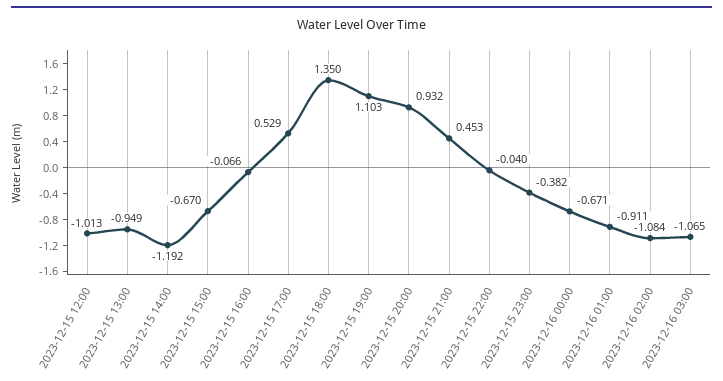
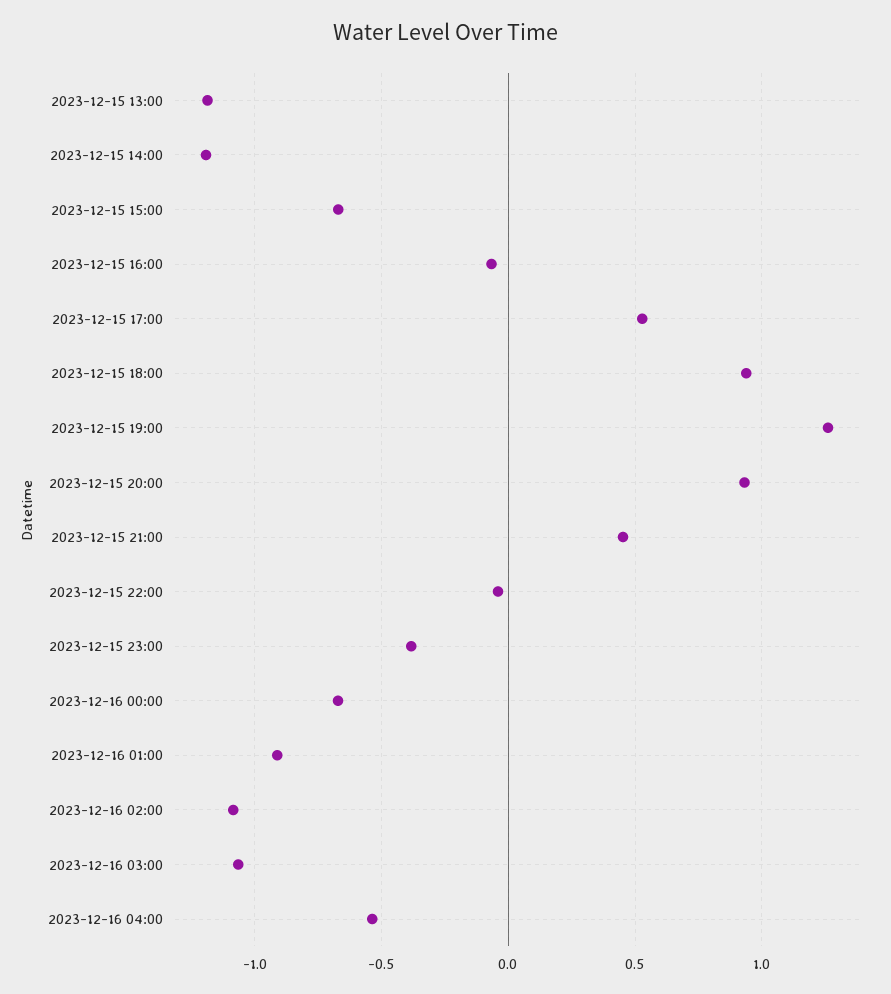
2023-12-15 12:00: -1.013 -> none
2023-12-15 13:00: -0.949 -> -1.2
2023-12-15 18:00: 1.35 -> 0.95
2023-12-15 19:00: 1.103 -> 1.25
2023-12-16 04:00: none -> -0.55

